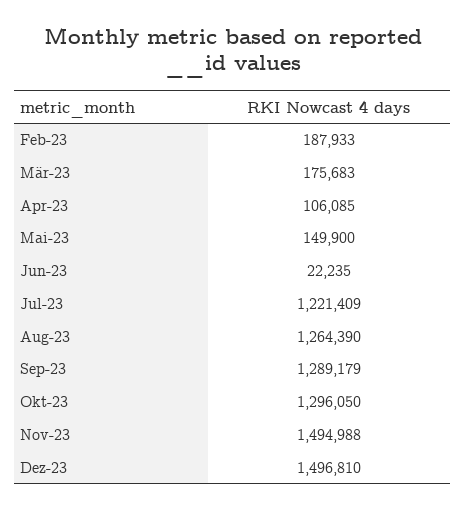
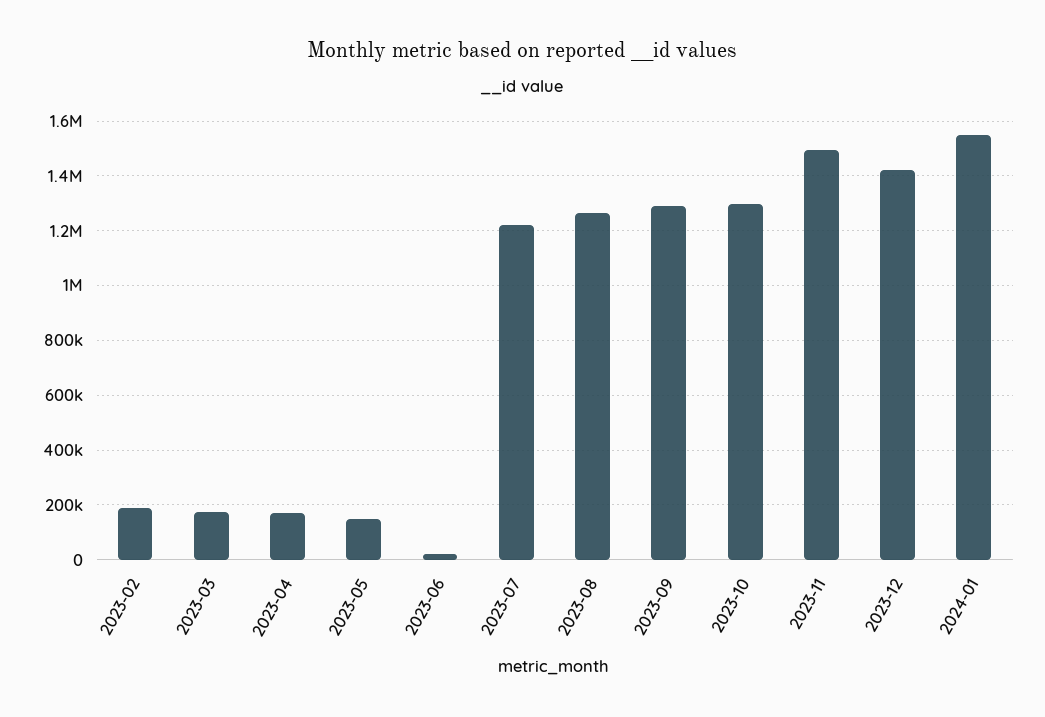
Apr-23: 106085 -> 175000
Dez-23: 1496810 -> 1425000
2024-01: none -> 1550000

